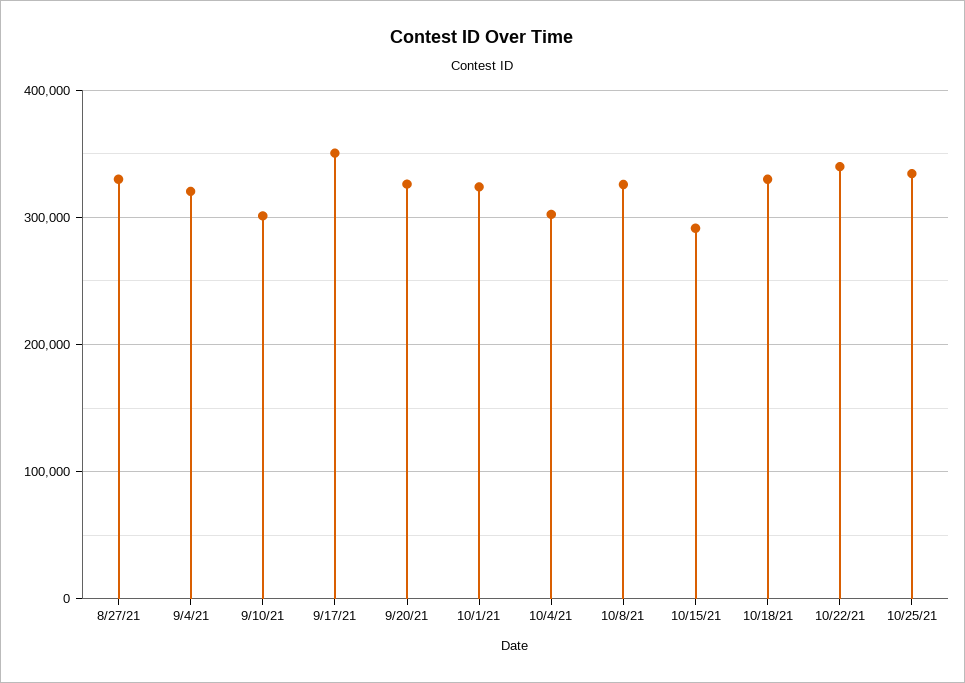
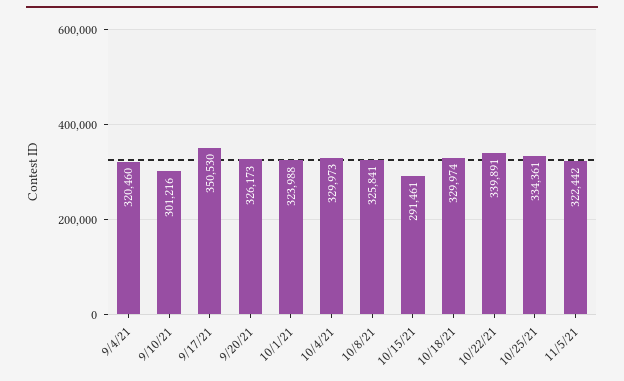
8/27/21: 330000 -> none
10/4/21: 300000 -> 329973
11/5/21: none -> 322442

